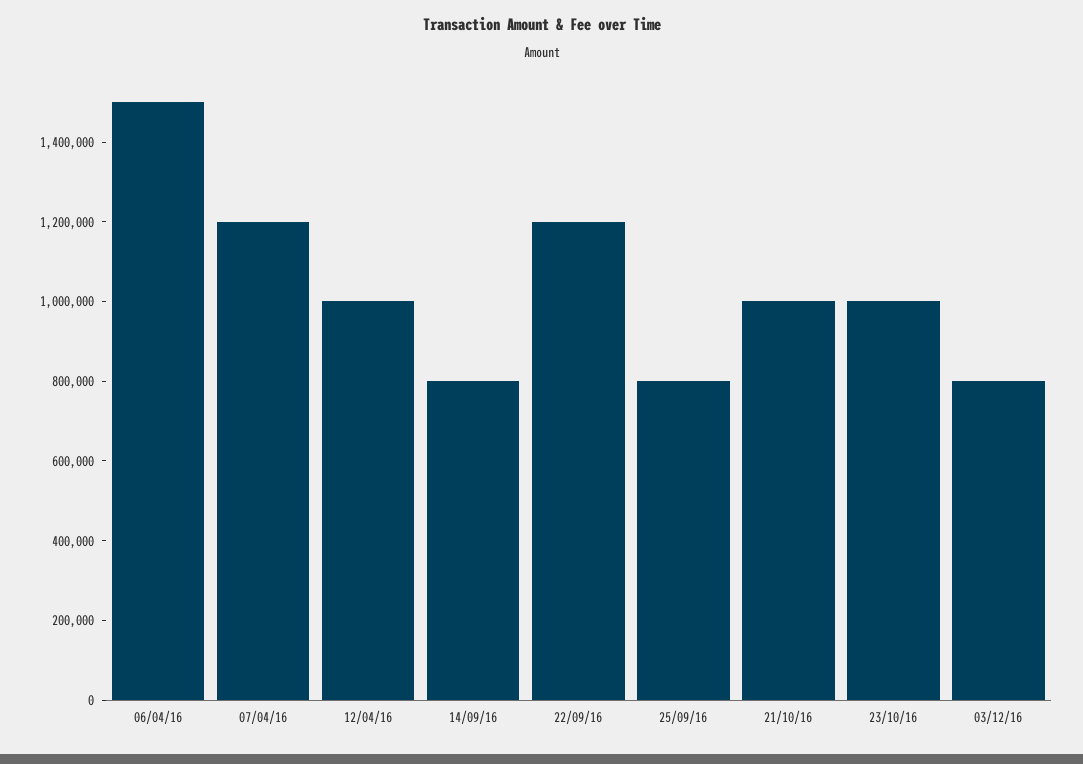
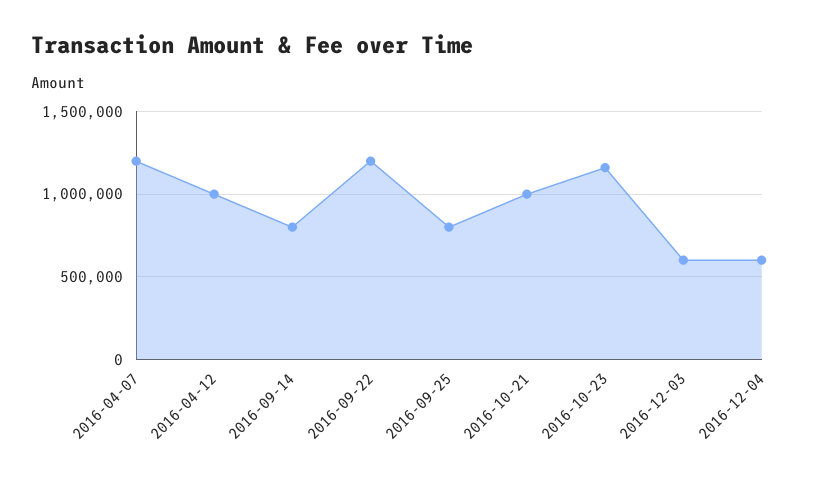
06/04/16: 1500000 -> none
23/10/16: 1000000 -> 1150000
03/12/16: 800000 -> 600000
2016-12-04: none -> 600000

